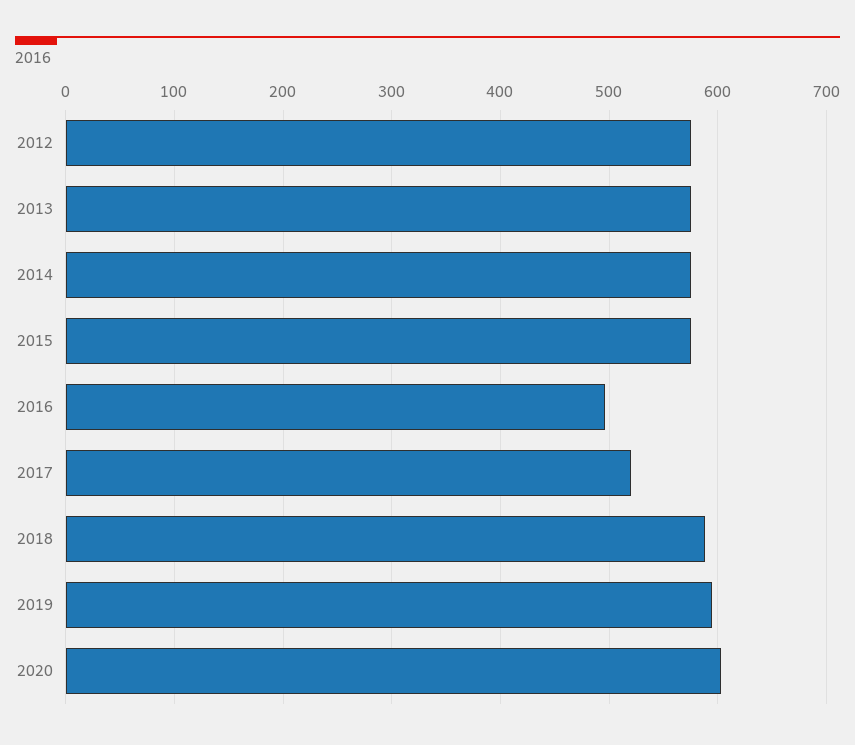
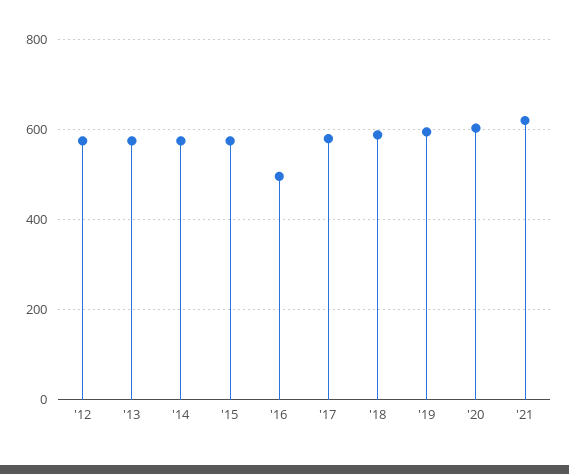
2017: 520 -> 580
'21: none -> 620

